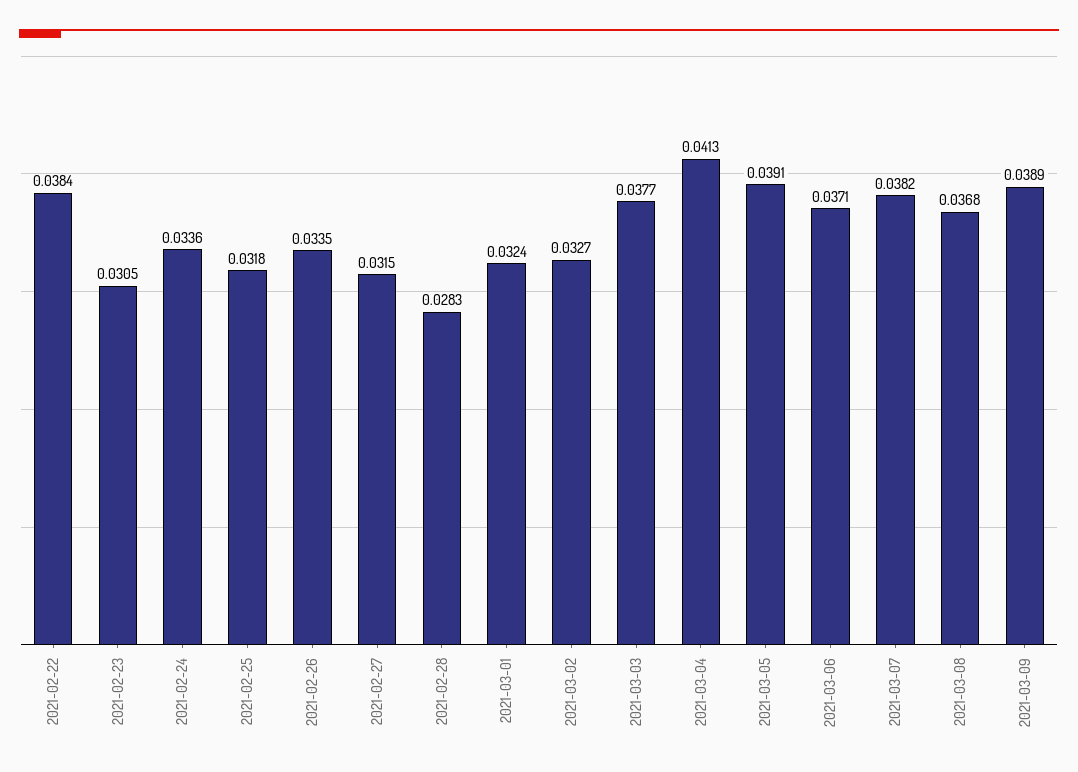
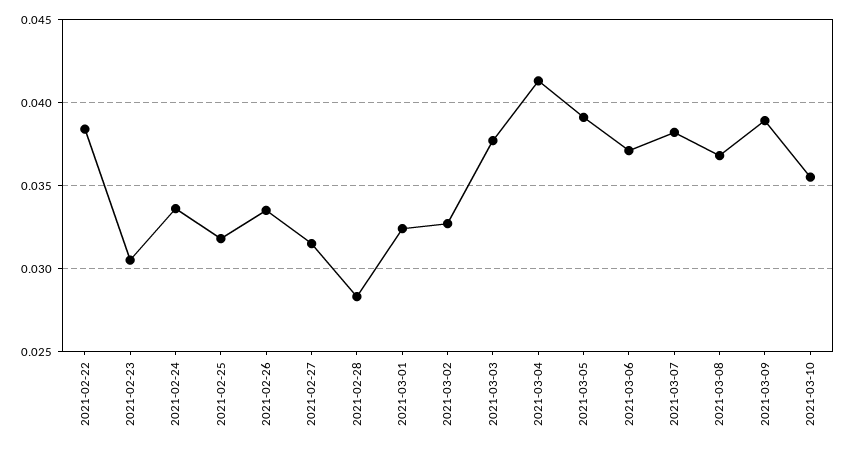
2021-03-10: none -> 0.0355

